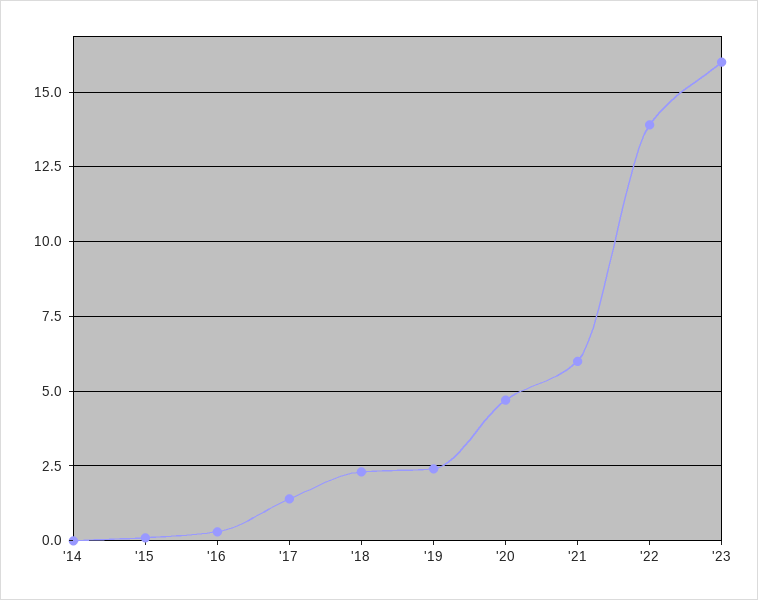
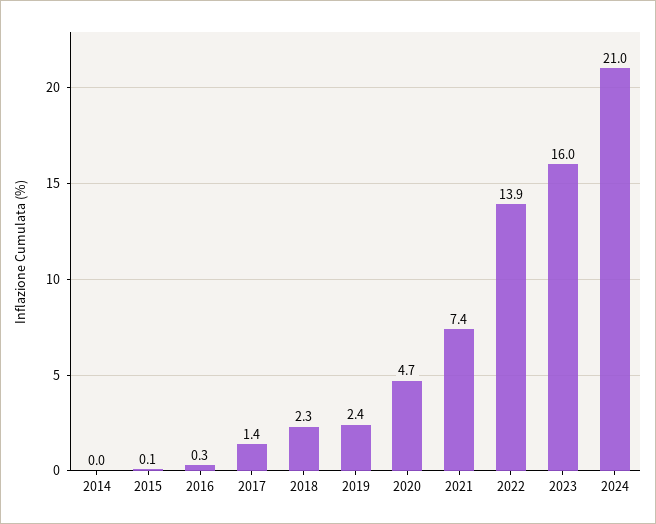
'21: 6 -> 7.4
2024: none -> 21

